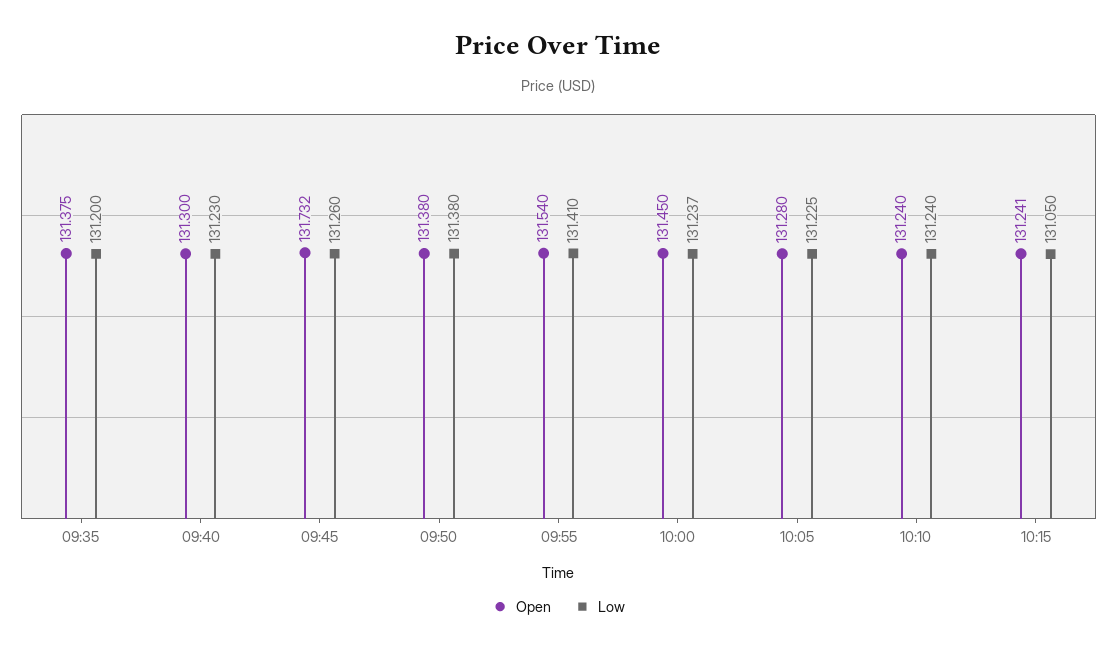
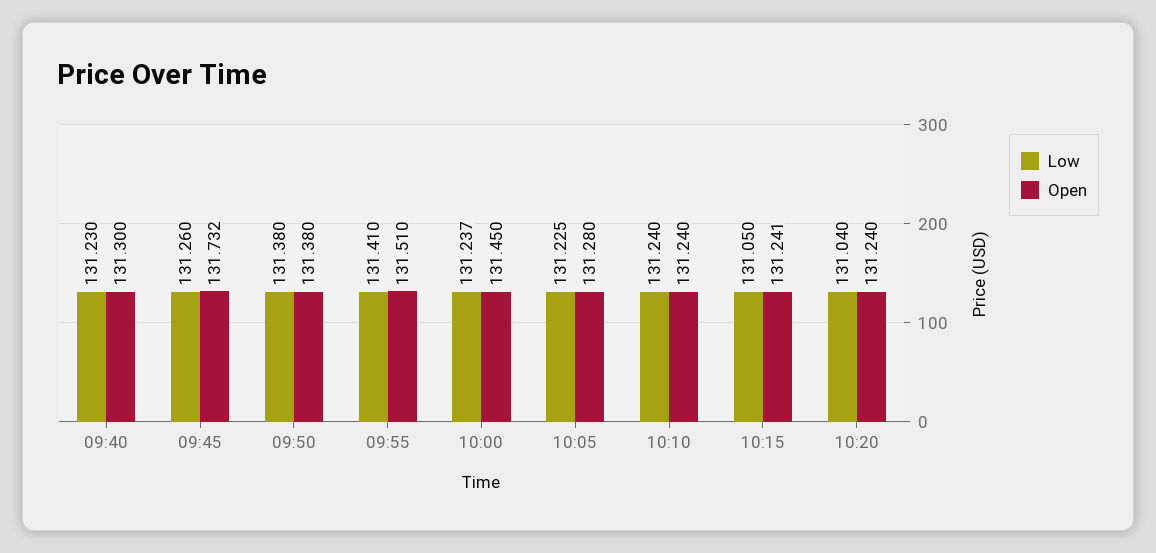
Open, 09:35: 131.375 -> none
Low, 09:35: 131.2 -> none
Open, 09:55: 131.54 -> 131.51
Low, 10:20: none -> 131.04
Open, 10:20: none -> 131.24

